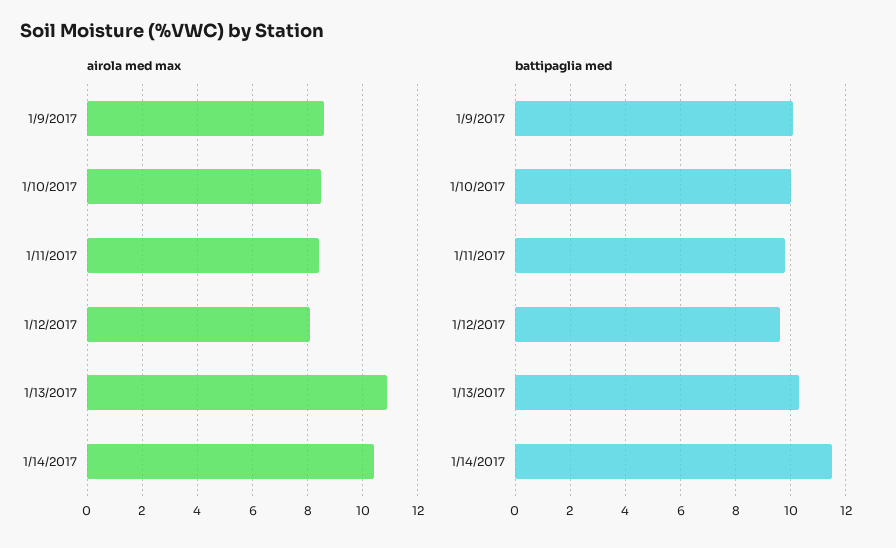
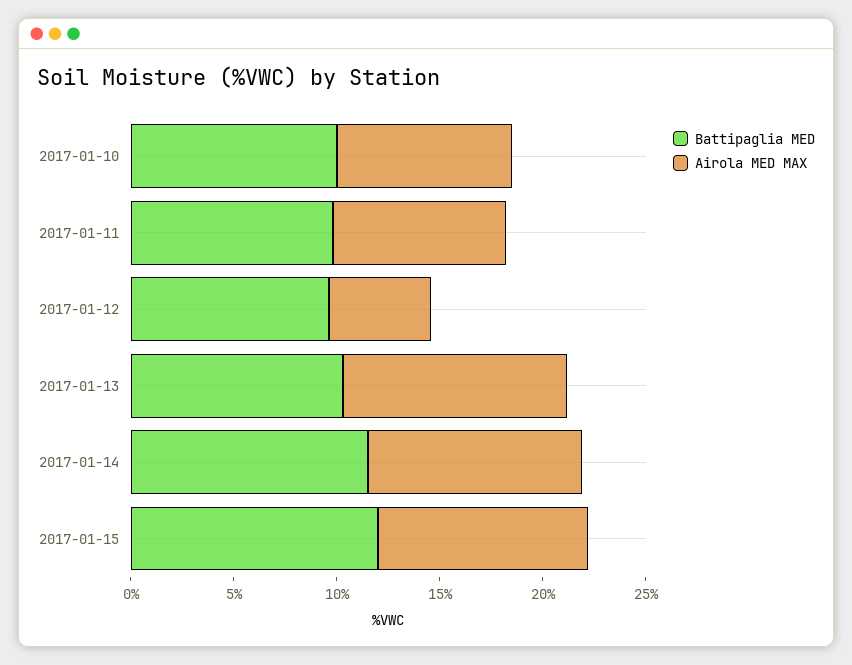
airola med max, 1/9/2017: 8.5 -> none
airola med max, 1/12/2017: 8 -> 5
battipaglia med, 1/9/2017: 10 -> none
battipaglia med, 2017-01-15: none -> 12
airola med max, 2017-01-15: none -> 10

